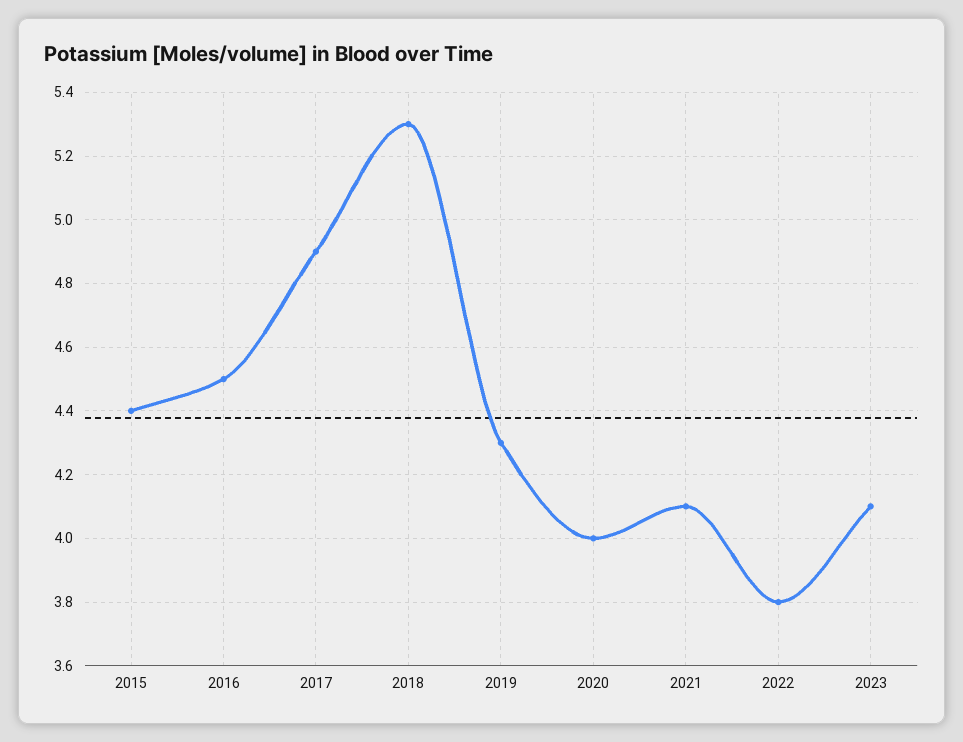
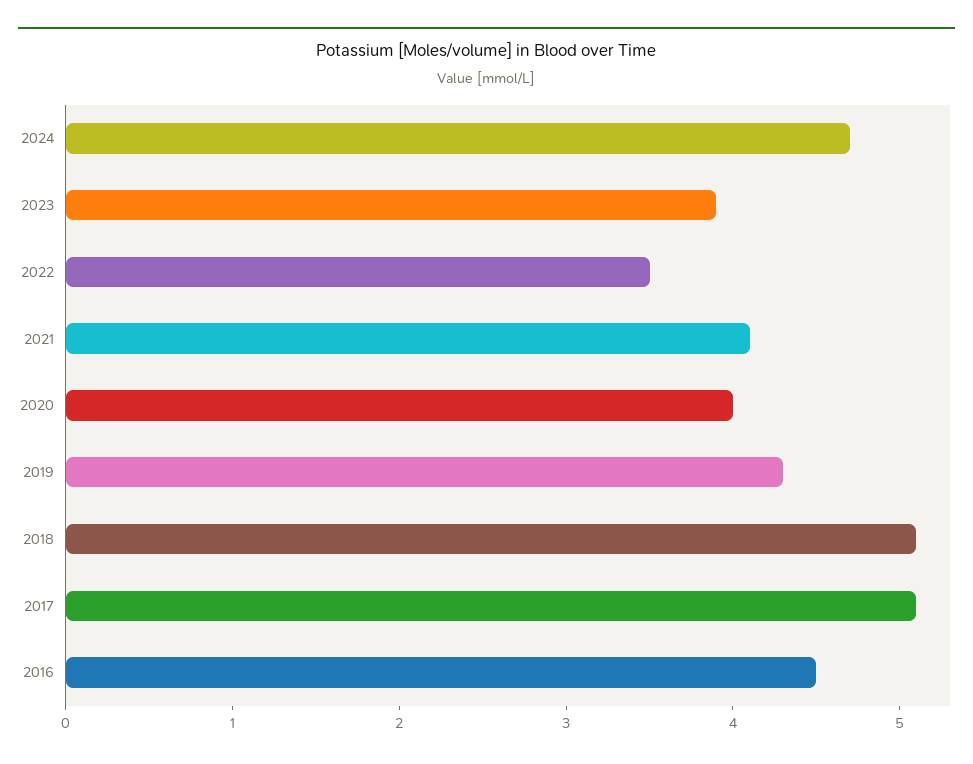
2015: 4.4 -> none
2017: 4.9 -> 5.1
2018: 5.3 -> 5.1
2022: 3.8 -> 3.5
2023: 4.1 -> 3.9
2024: none -> 4.7

